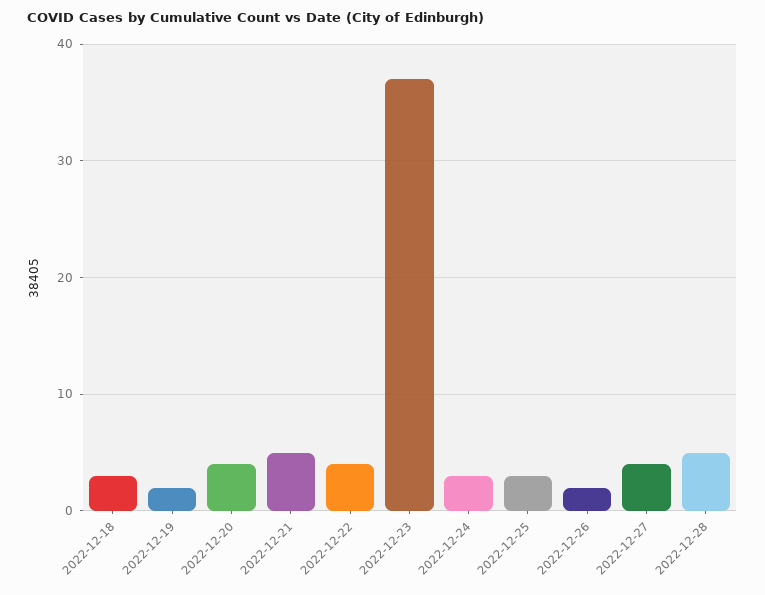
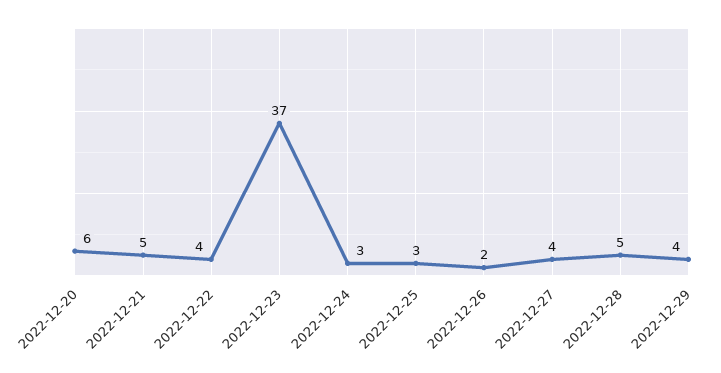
2022-12-18: 3 -> none
2022-12-19: 2 -> none
2022-12-20: 4 -> 6
2022-12-29: none -> 4

